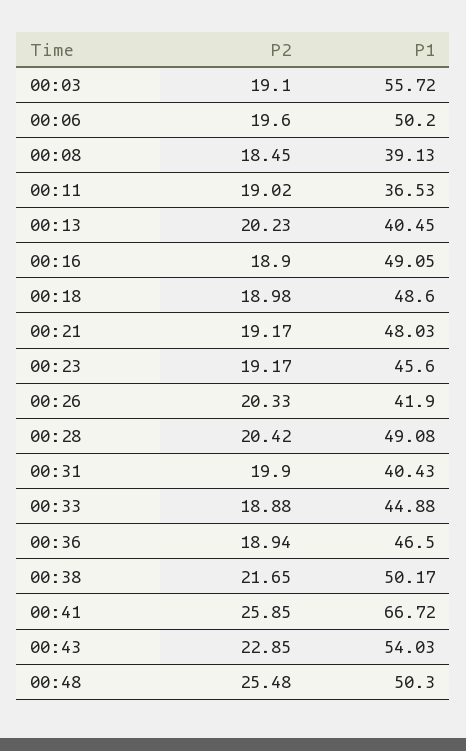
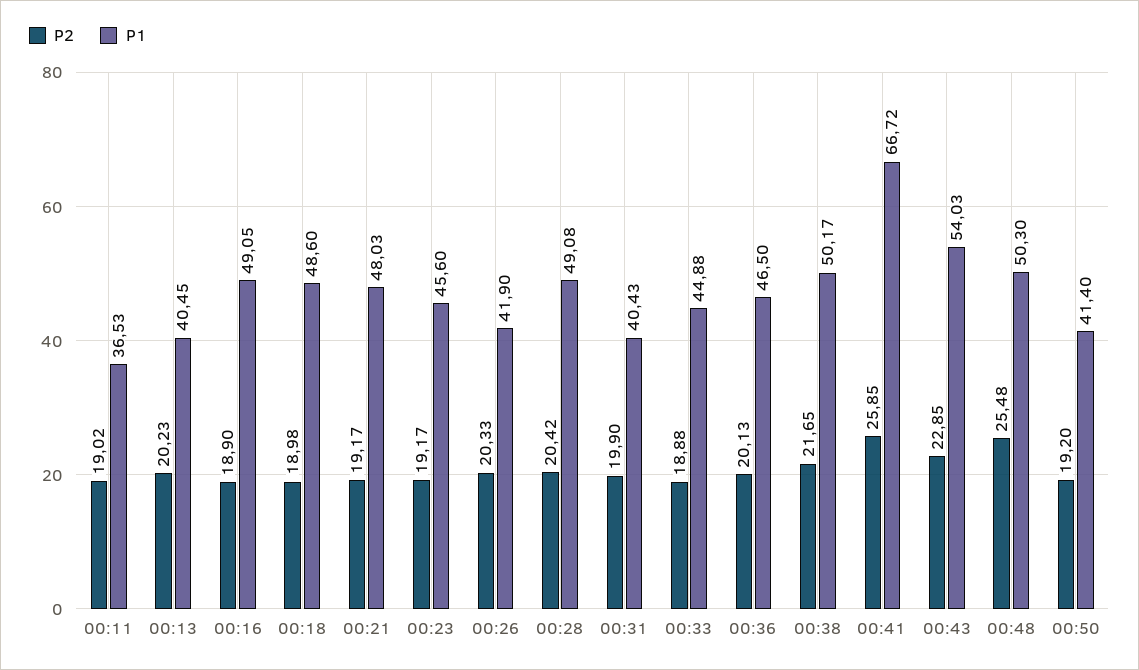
P2, 00:03: 19.1 -> none
P1, 00:03: 55.72 -> none
P2, 00:06: 19.6 -> none
P1, 00:06: 50.2 -> none
P2, 00:08: 18.45 -> none
P1, 00:08: 39.13 -> none
P2, 00:36: 18.94 -> 20.13
P2, 00:50: none -> 19.2
P1, 00:50: none -> 41.4

